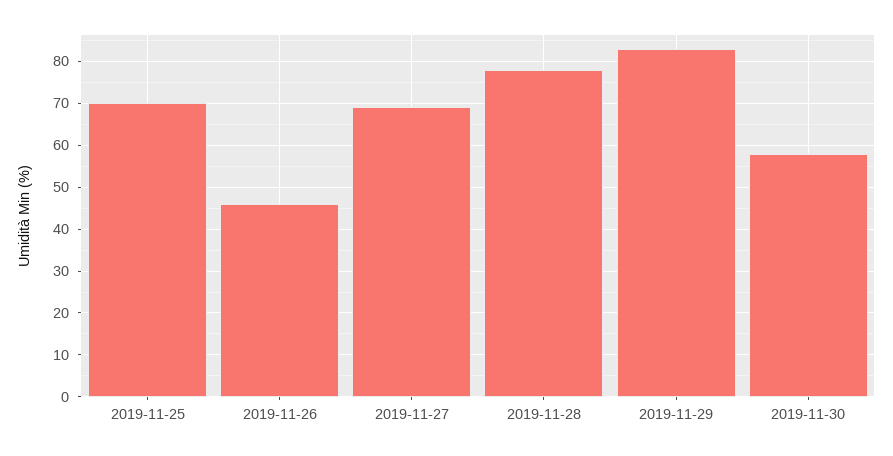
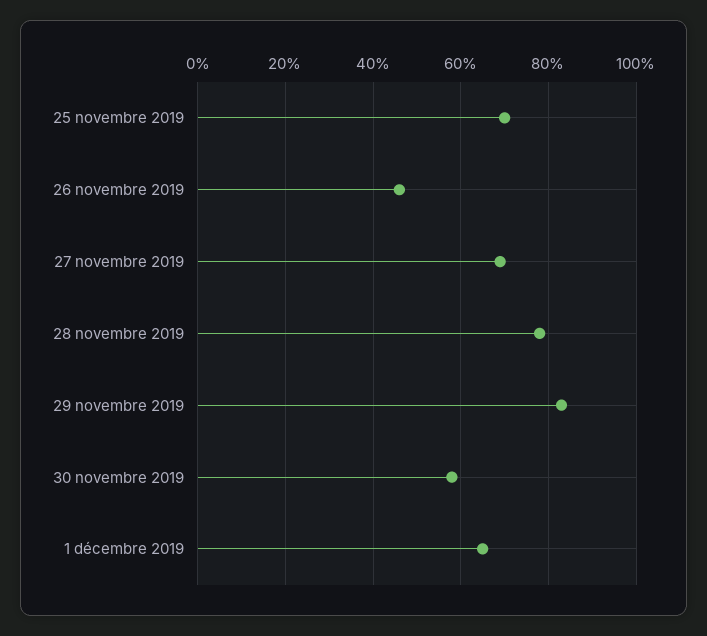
1 décembre 2019: none -> 65

